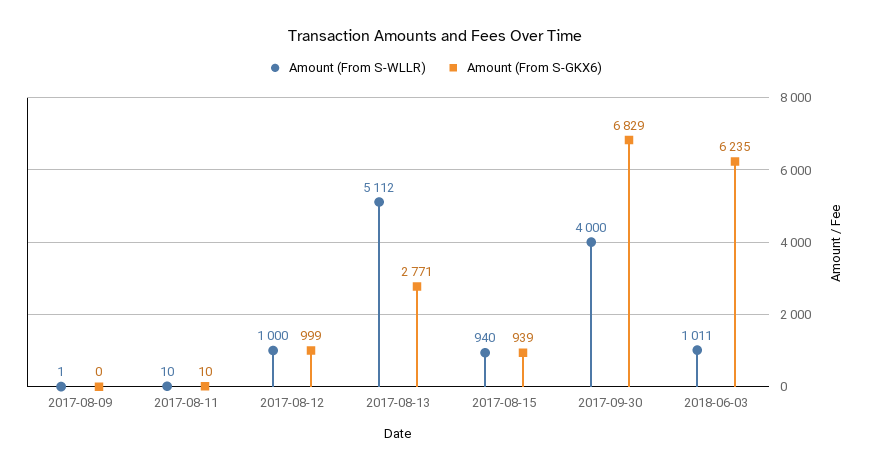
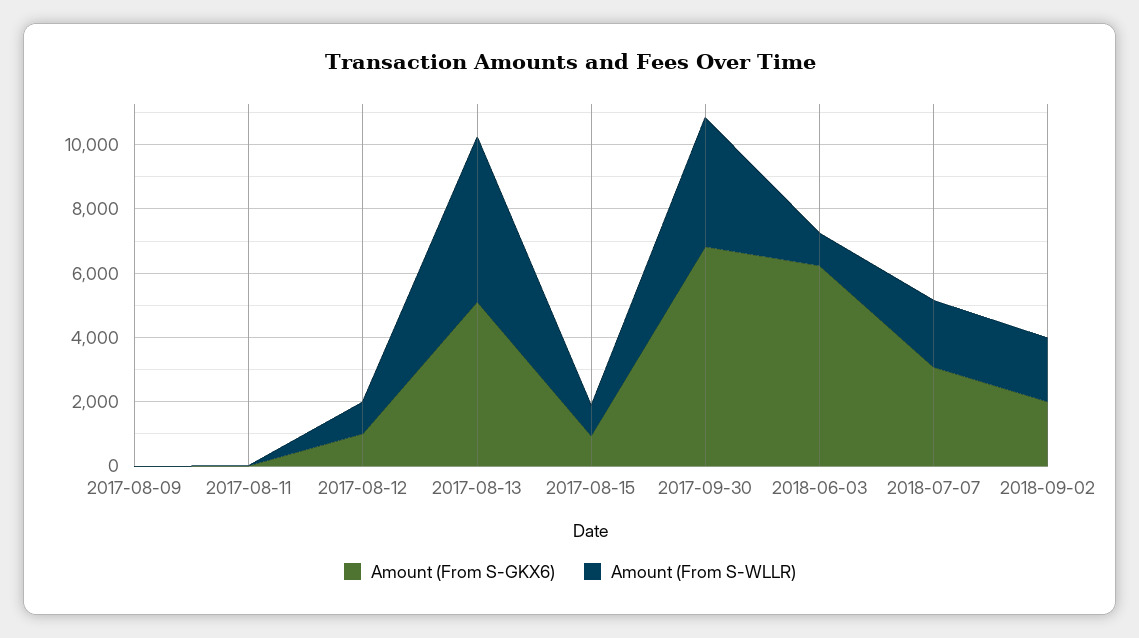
Amount (From S-GKX6), 2017-08-13: 2771 -> 5000
Amount (From S-GKX6), 2018-07-07: none -> 3000
Amount (From S-WLLR), 2018-07-07: none -> 2000
Amount (From S-GKX6), 2018-09-02: none -> 2000
Amount (From S-WLLR), 2018-09-02: none -> 2000

